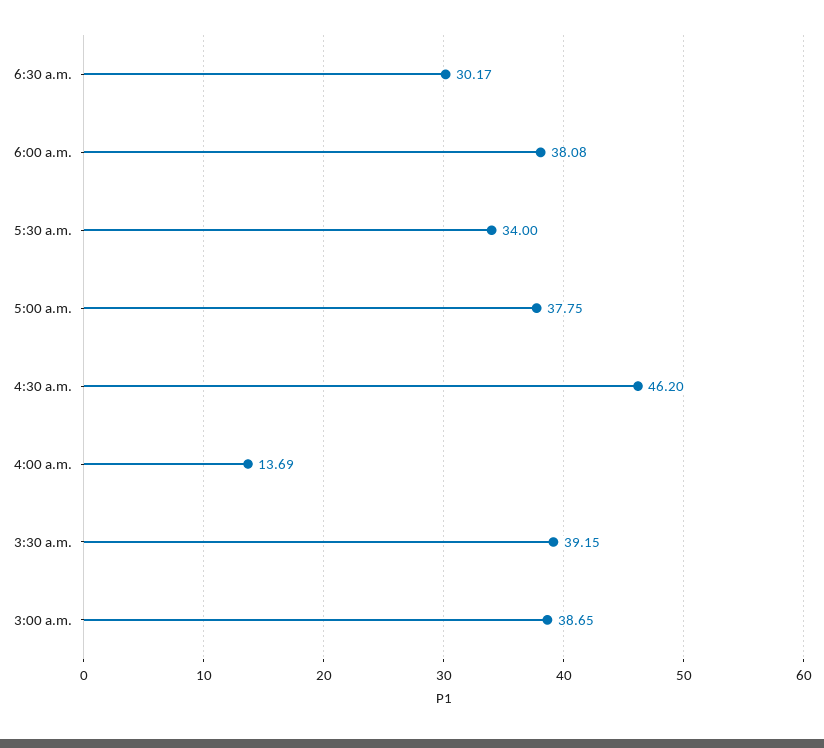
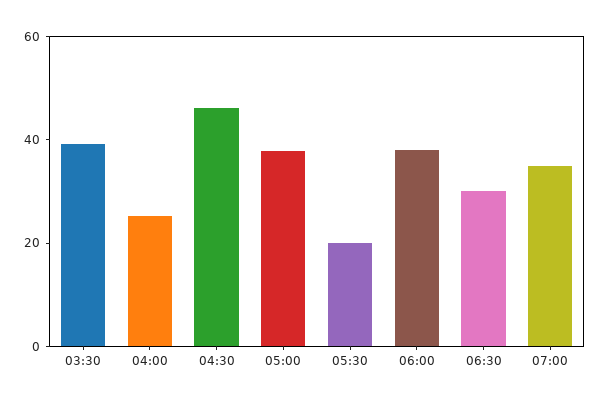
5:30 a.m.: 34 -> 20
4:00 a.m.: 13.69 -> 25
3:00 a.m.: 38.65 -> none
07:00: none -> 35

